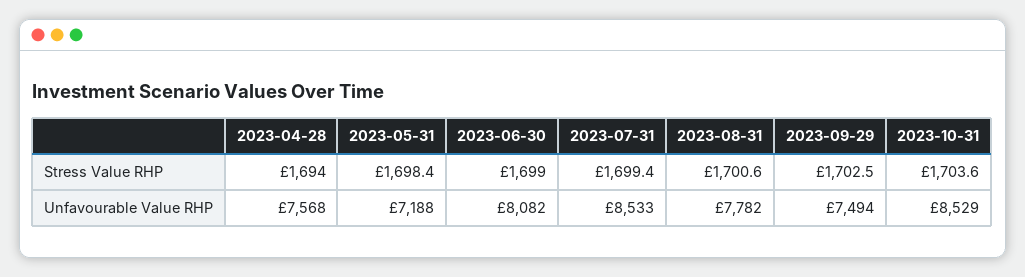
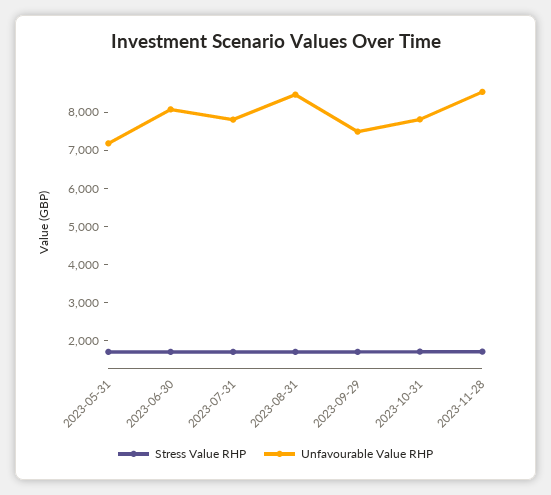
Stress Value RHP, 2023-04-28: 1694 -> none
Unfavourable Value RHP, 2023-04-28: 7568 -> none
Unfavourable Value RHP, 2023-07-31: 8533 -> 7750
Unfavourable Value RHP, 2023-08-31: 7782 -> 8500
Unfavourable Value RHP, 2023-10-31: 8529 -> 7750
Stress Value RHP, 2023-11-28: none -> 1750
Unfavourable Value RHP, 2023-11-28: none -> 8500

